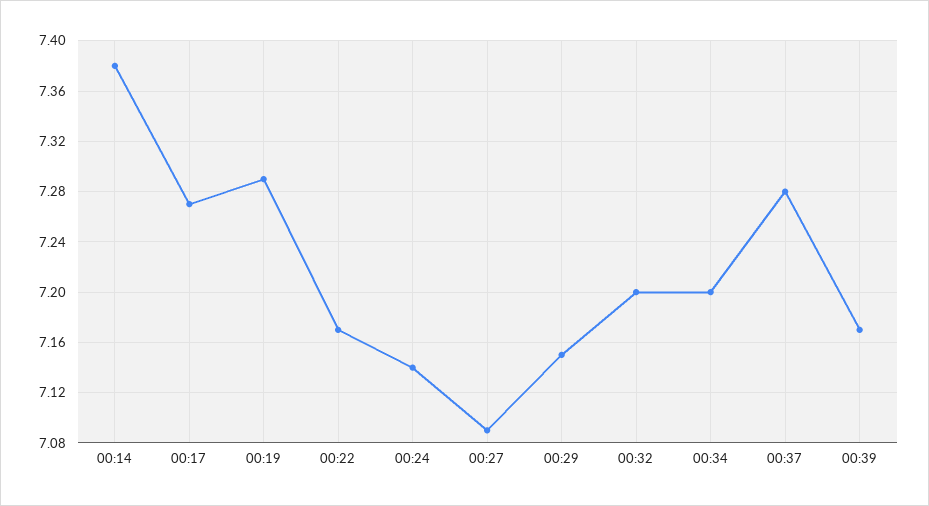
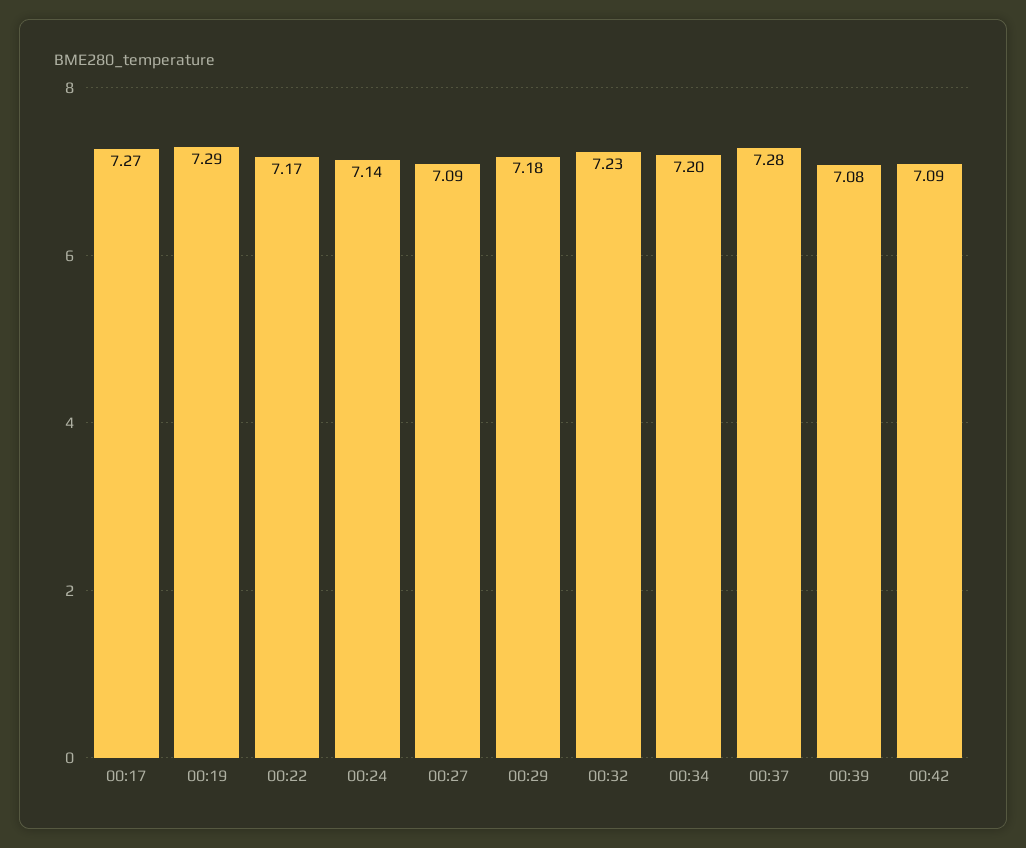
00:14: 7.38 -> none
00:29: 7.15 -> 7.18
00:32: 7.2 -> 7.23
00:39: 7.17 -> 7.08
00:42: none -> 7.09

